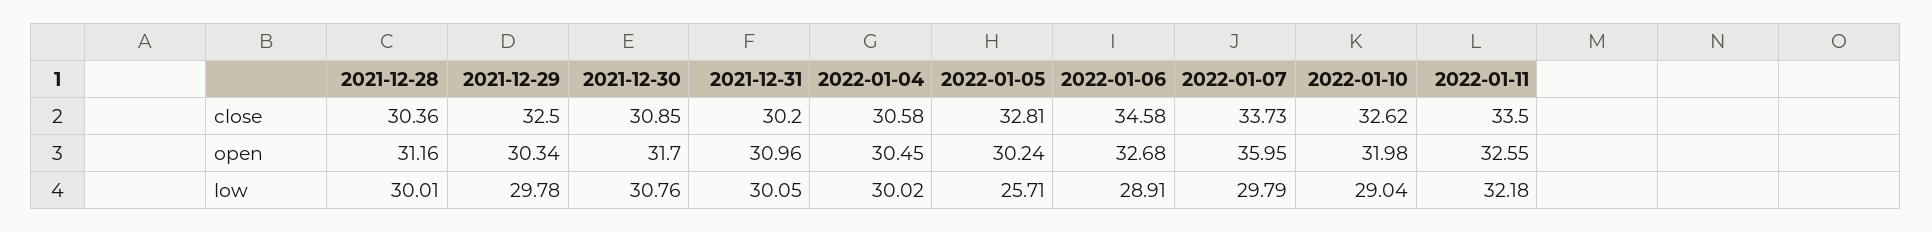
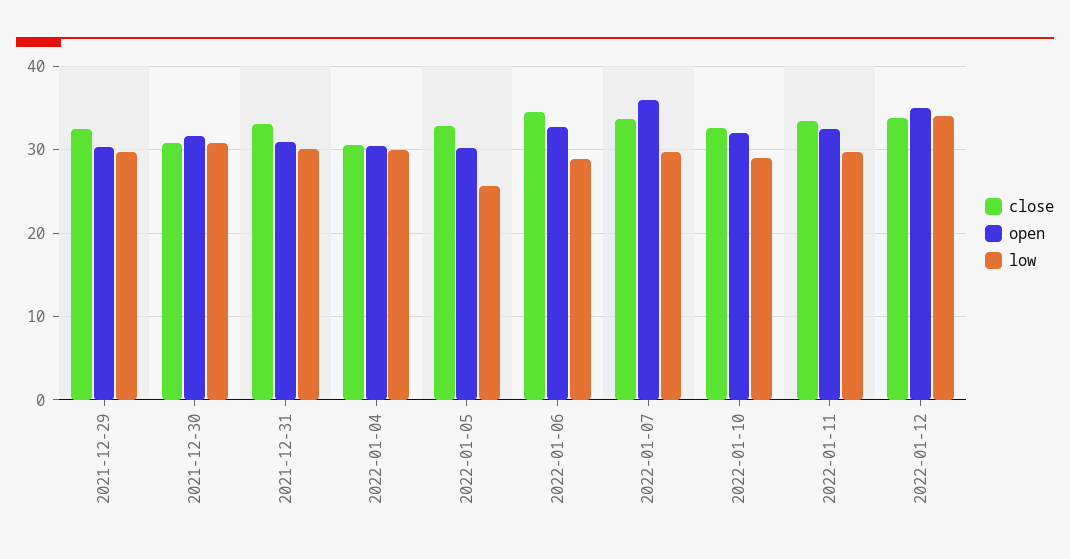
close, 2021-12-28: 30.36 -> none
close, 2021-12-31: 30.2 -> 33
open, 2021-12-28: 31.16 -> none
low, 2021-12-28: 30.01 -> none
low, 2022-01-11: 32.18 -> 30
close, 2022-01-12: none -> 34
open, 2022-01-12: none -> 35
low, 2022-01-12: none -> 34

